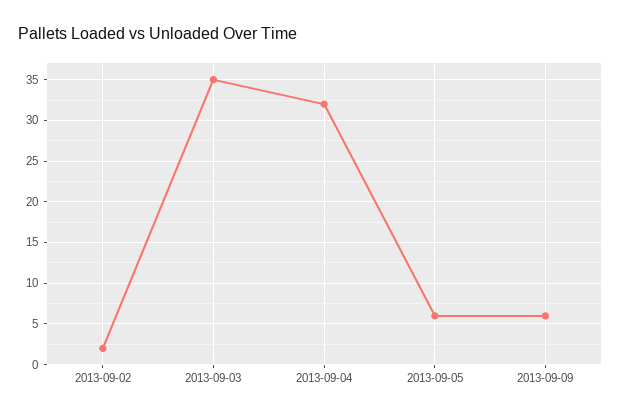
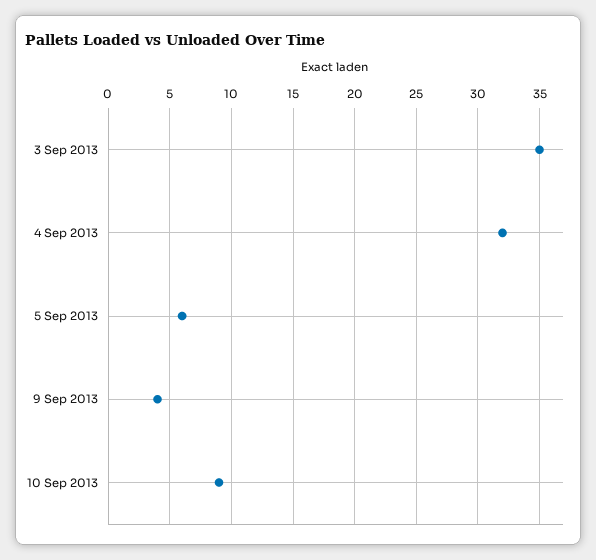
2013-09-02: 2 -> none
2013-09-09: 6 -> 4
10 Sep 2013: none -> 9

